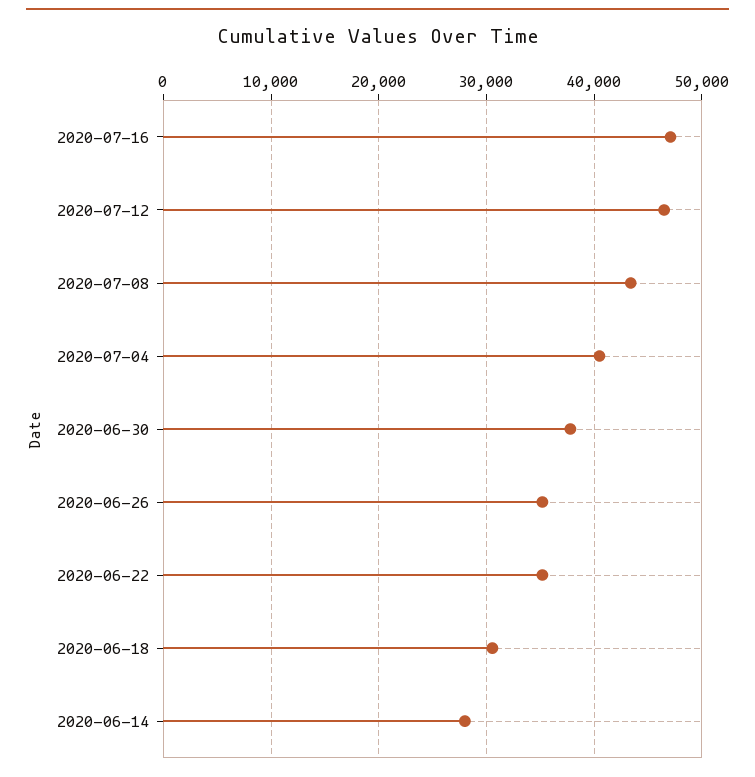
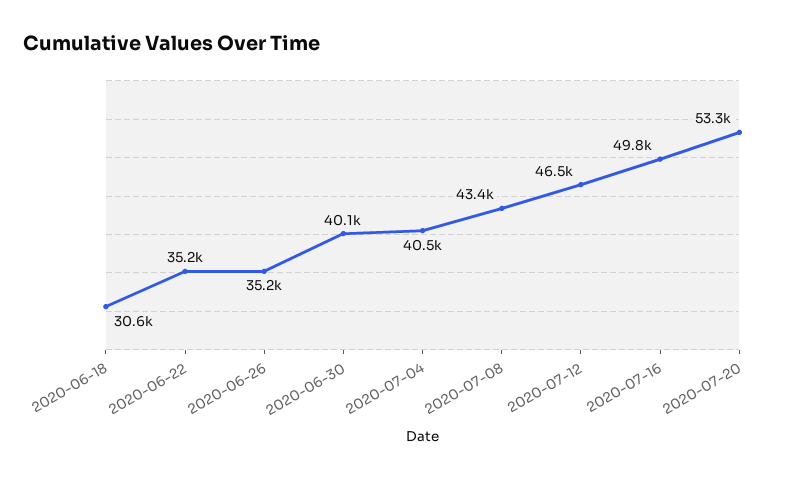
2020-07-16: 47000 -> 49800
2020-06-30: 38000 -> 40100
2020-06-14: 28000 -> none
2020-07-20: none -> 53300

